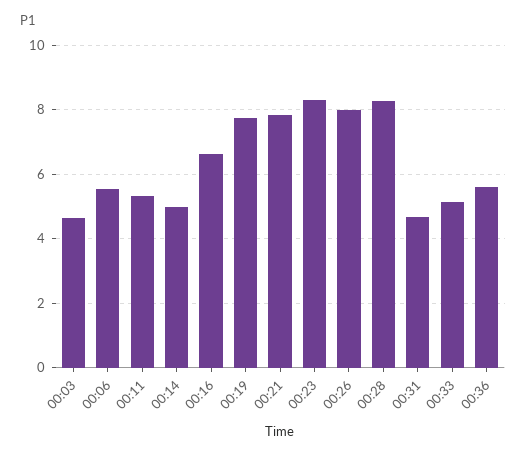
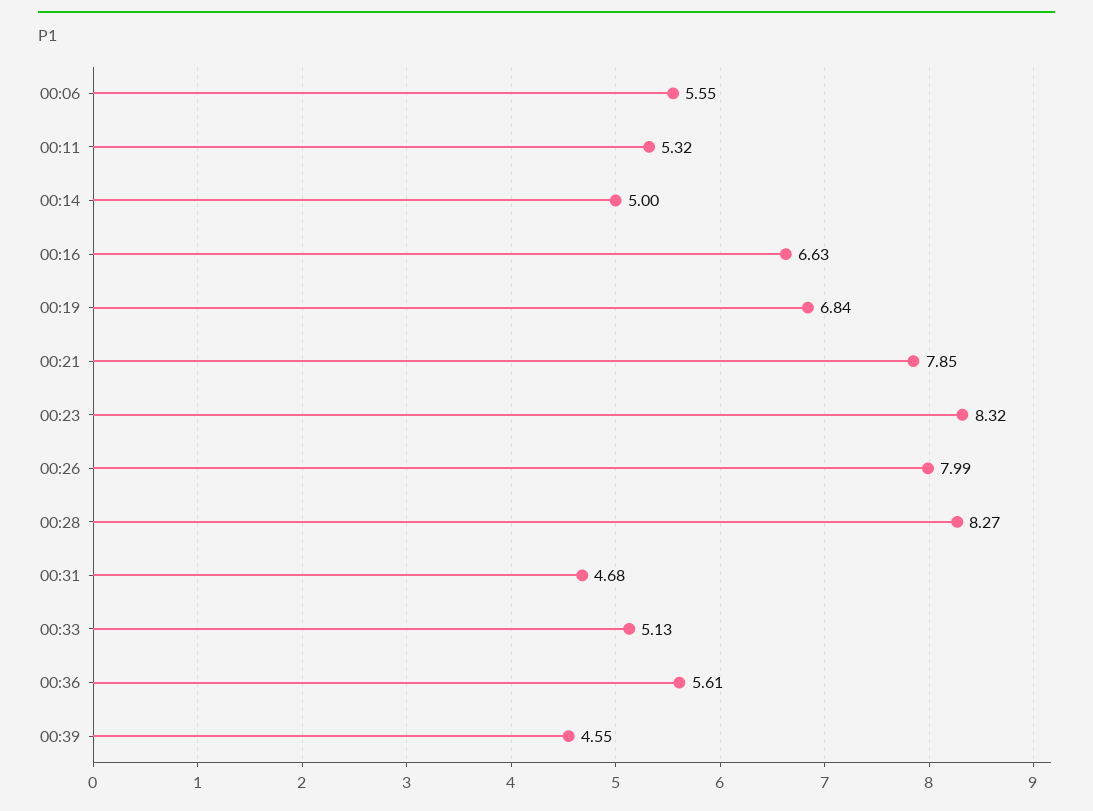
00:03: 4.6 -> none
00:19: 7.8 -> 6.84
00:39: none -> 4.55

